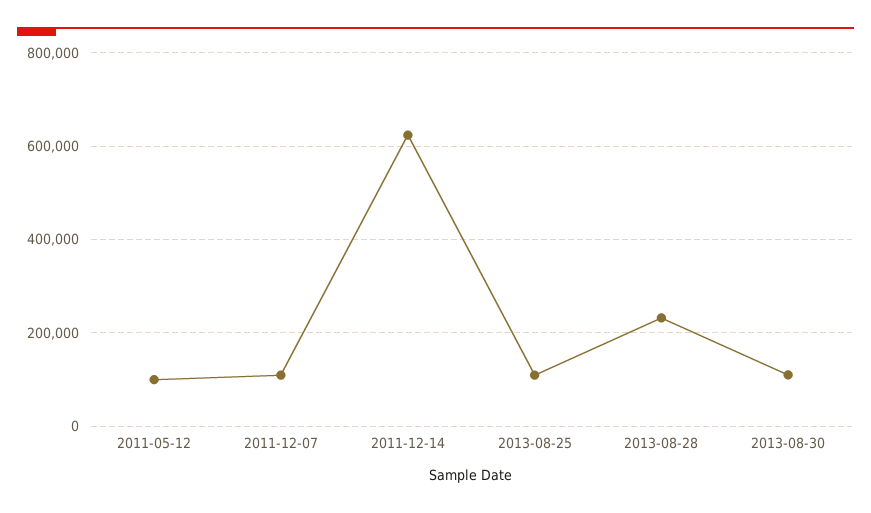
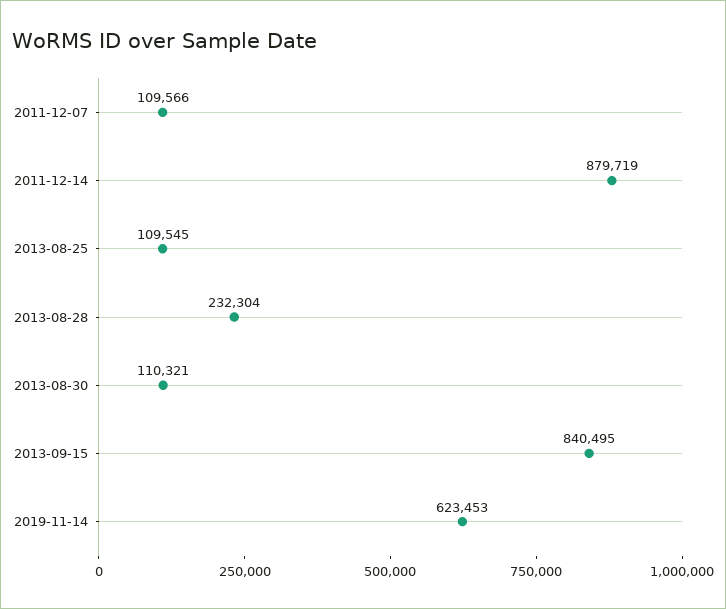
2011-05-12: 100000 -> none
2011-12-14: 620000 -> 879719
2013-09-15: none -> 840495
2019-11-14: none -> 623453

